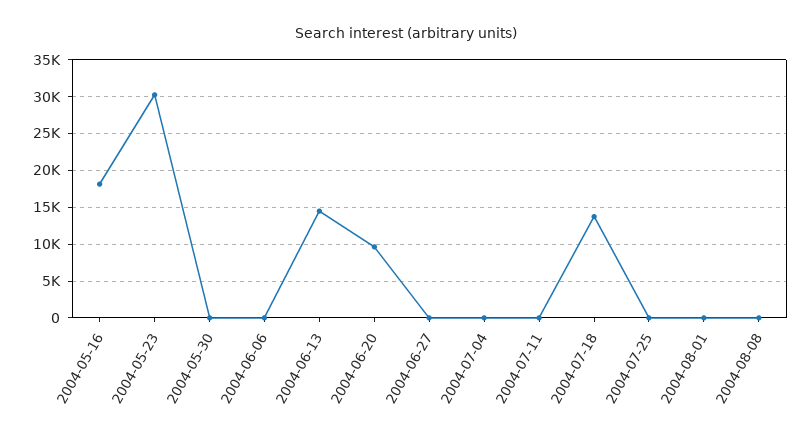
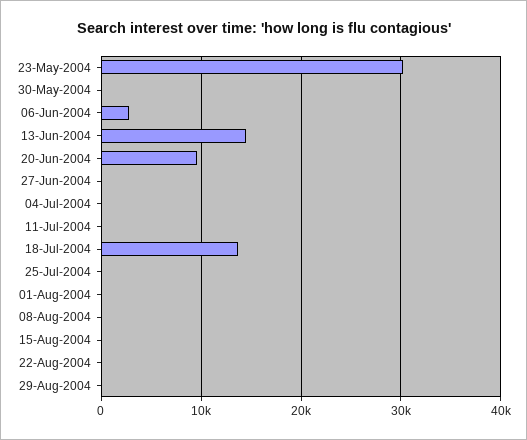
2004-05-16: 18000 -> none
2004-06-06: 0 -> 3000
15-Aug-2004: none -> 0
22-Aug-2004: none -> 0
29-Aug-2004: none -> 0

